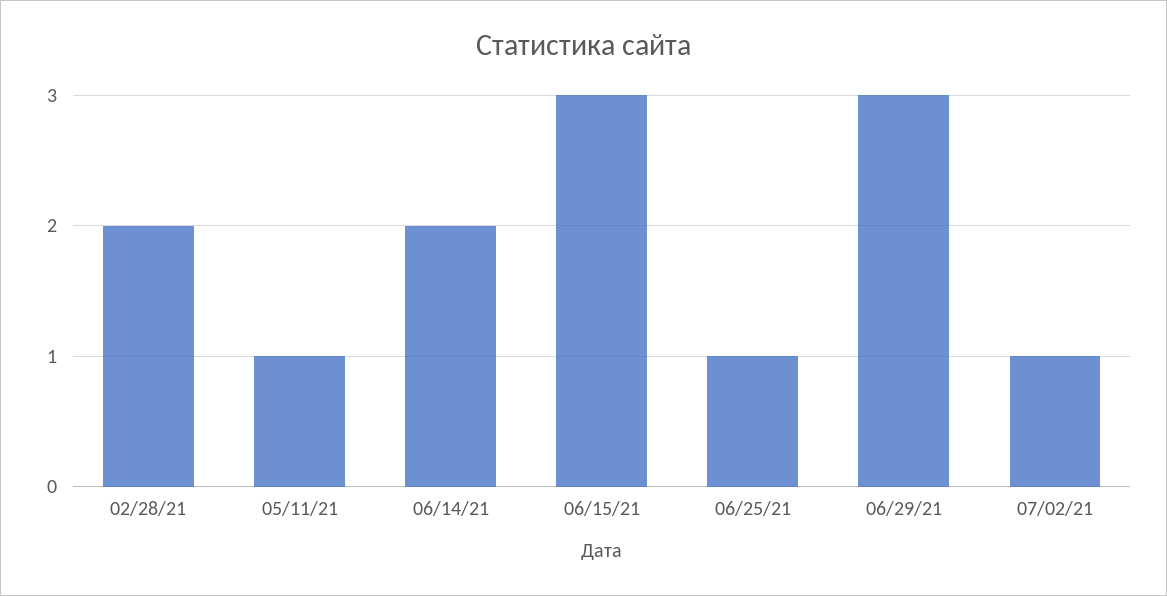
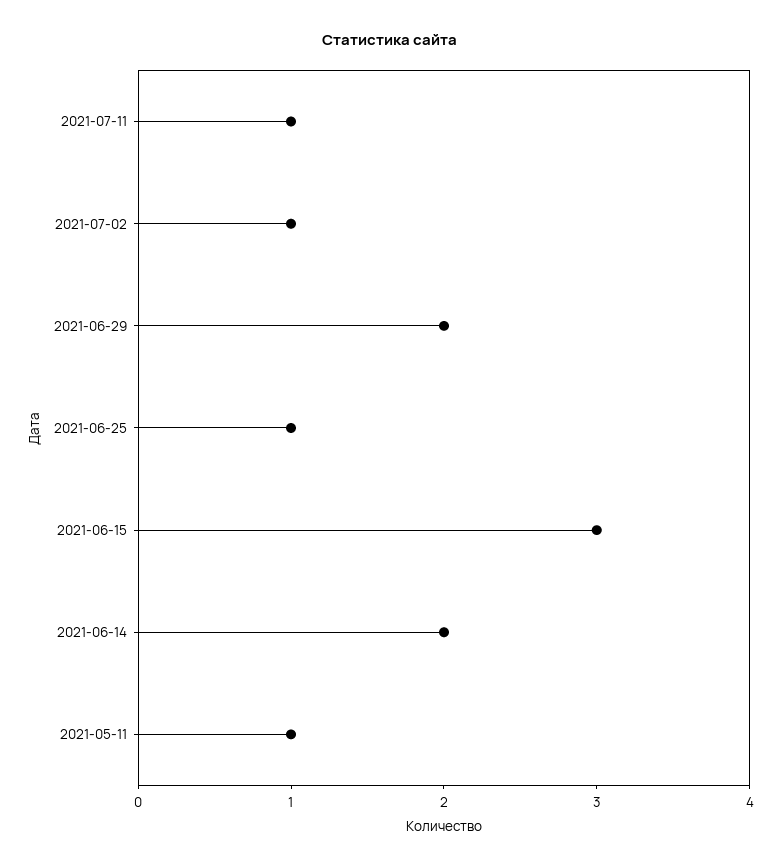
02/28/21: 2 -> none
06/29/21: 3 -> 2
2021-07-11: none -> 1

